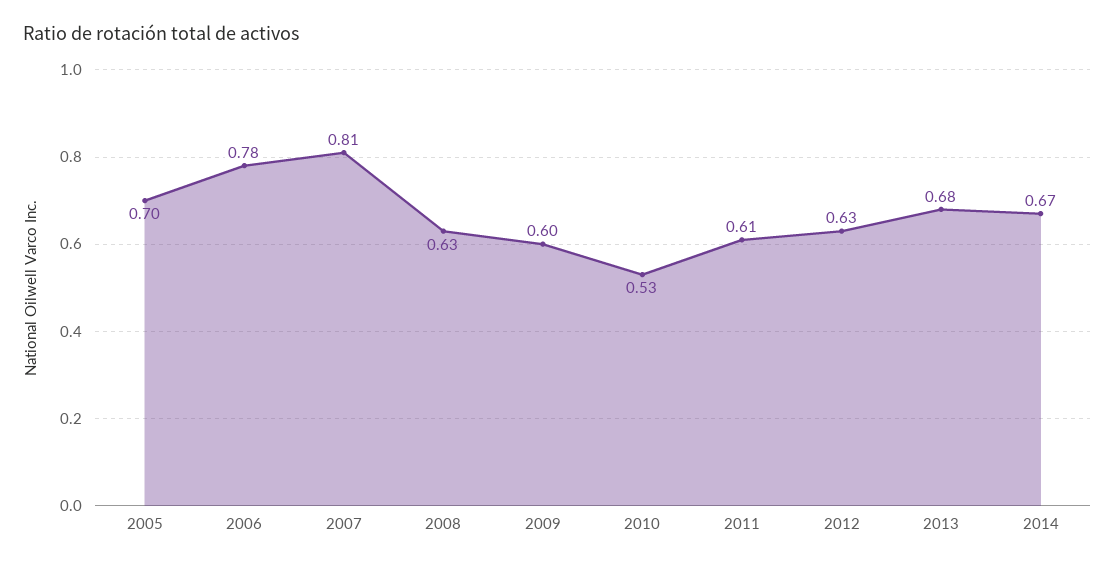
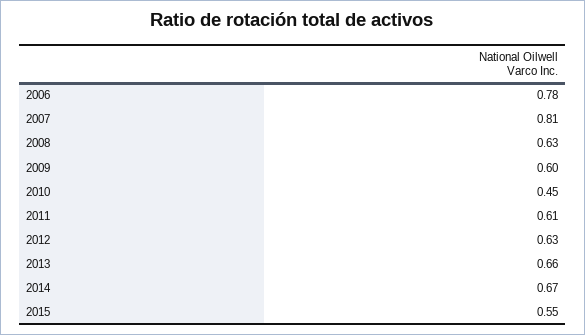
2005: 0.7 -> none
2010: 0.53 -> 0.45
2013: 0.68 -> 0.66
2015: none -> 0.55

